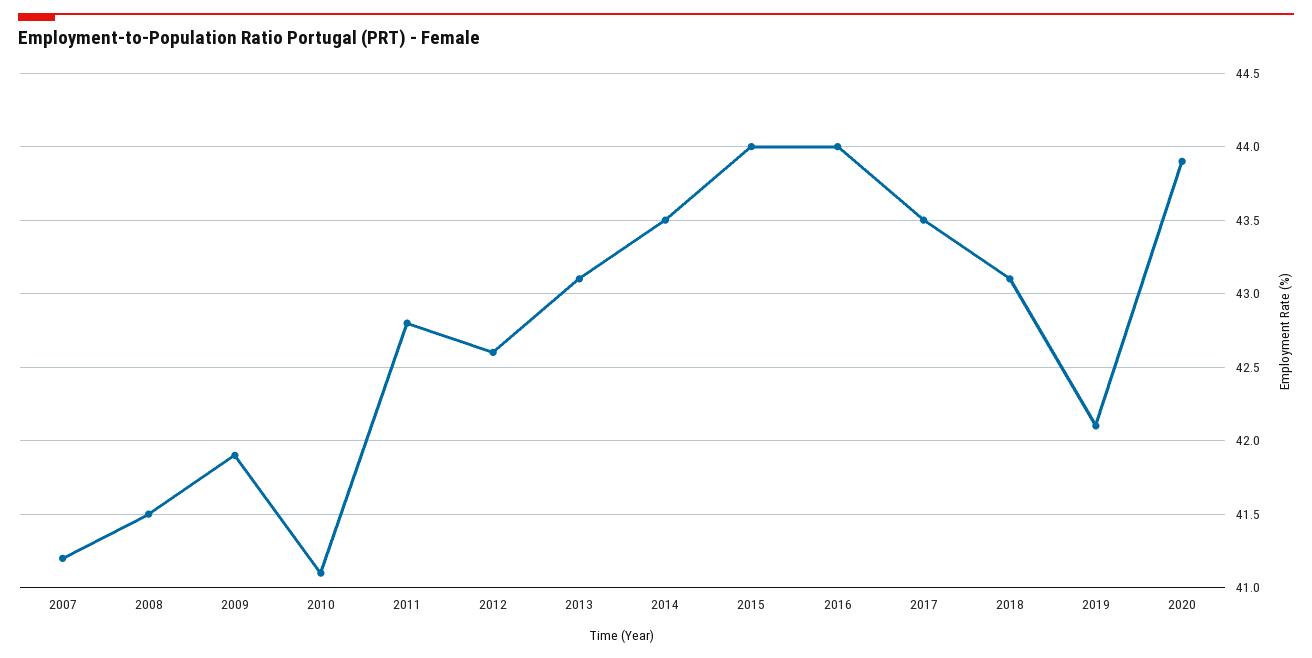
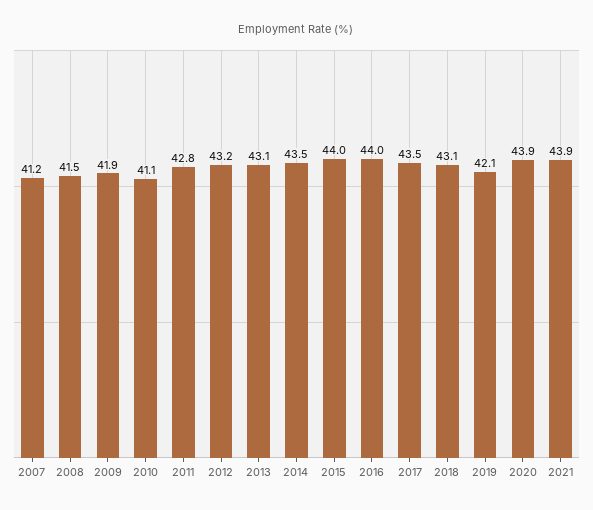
2012: 42.6 -> 43.2
2021: none -> 43.9

